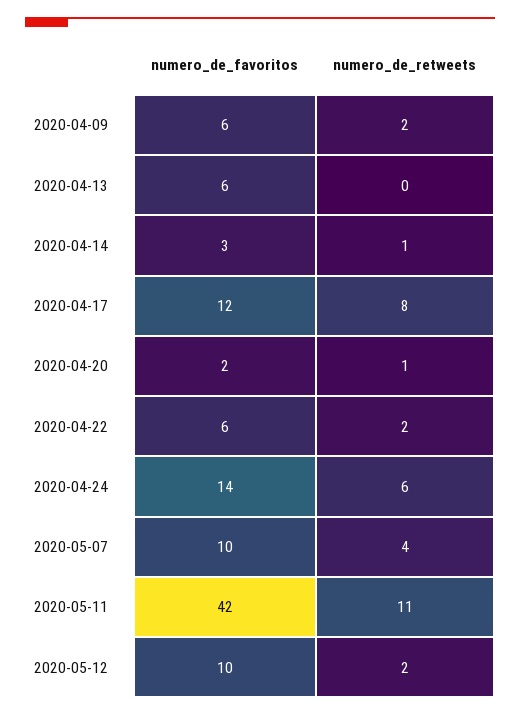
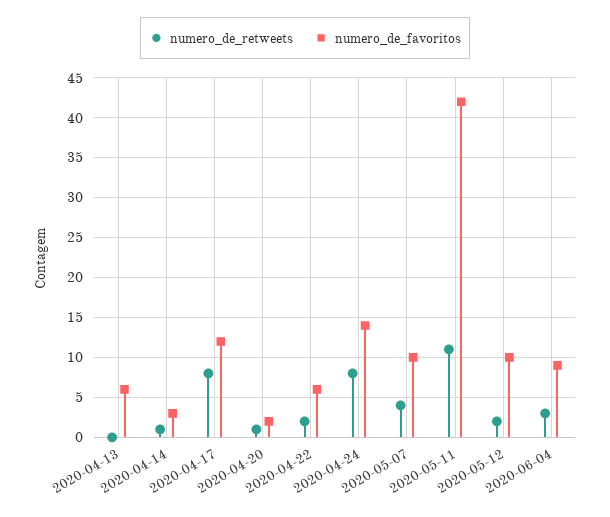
numero_de_favoritos, 2020-04-09: 6 -> none
numero_de_retweets, 2020-04-09: 2 -> none
numero_de_retweets, 2020-04-24: 6 -> 8
numero_de_retweets, 2020-06-04: none -> 3
numero_de_favoritos, 2020-06-04: none -> 9

